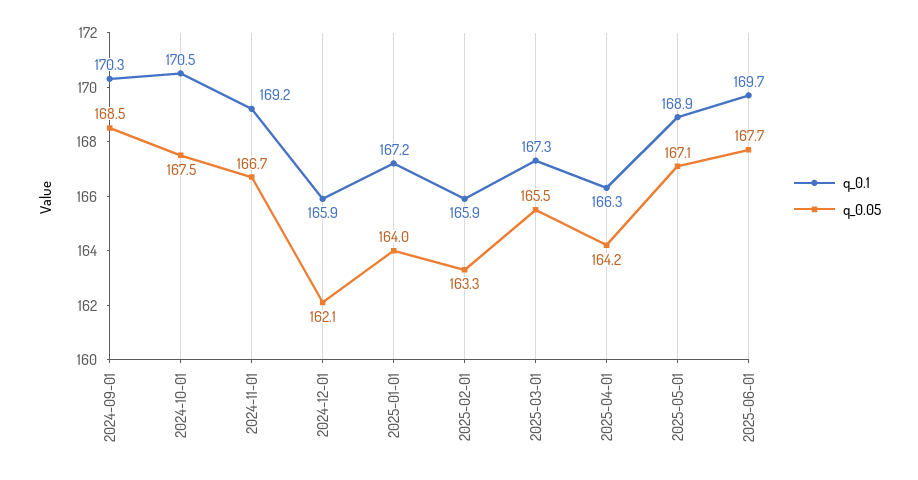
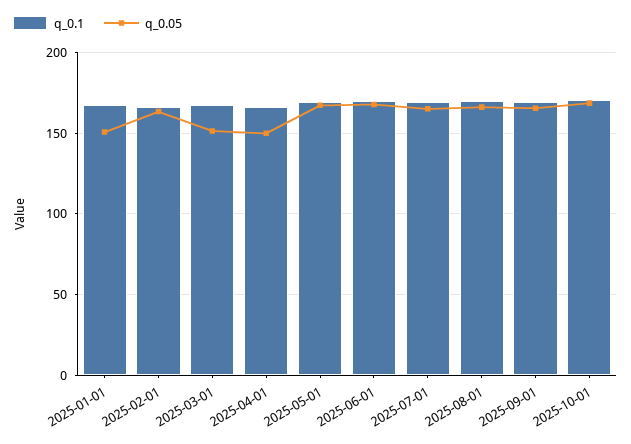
q_0.1, 2024-09-01: 170.3 -> none
q_0.05, 2024-09-01: 168.5 -> none
q_0.1, 2024-10-01: 170.5 -> none
q_0.05, 2024-10-01: 167.5 -> none
q_0.1, 2024-11-01: 169.2 -> none
q_0.05, 2024-11-01: 166.7 -> none
q_0.1, 2024-12-01: 165.9 -> none
q_0.05, 2024-12-01: 162.1 -> none
q_0.05, 2025-01-01: 164 -> 150
q_0.05, 2025-03-01: 165.5 -> 150
q_0.05, 2025-04-01: 164.2 -> 150
q_0.1, 2025-07-01: none -> 170
q_0.05, 2025-07-01: none -> 165
q_0.1, 2025-08-01: none -> 170
q_0.05, 2025-08-01: none -> 165
q_0.1, 2025-09-01: none -> 170
q_0.05, 2025-09-01: none -> 165
q_0.1, 2025-10-01: none -> 170
q_0.05, 2025-10-01: none -> 170

